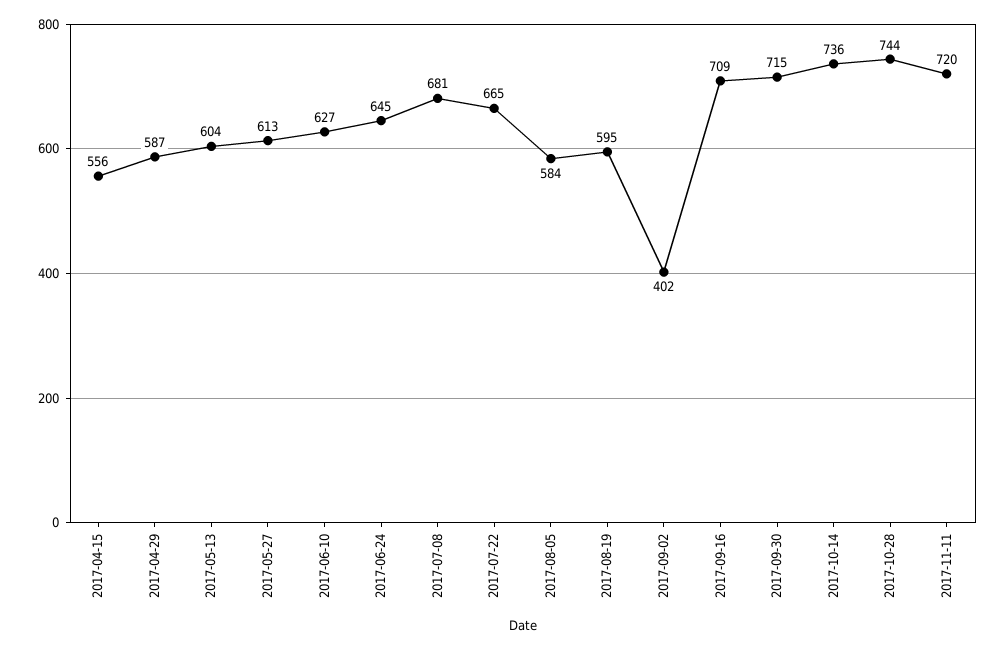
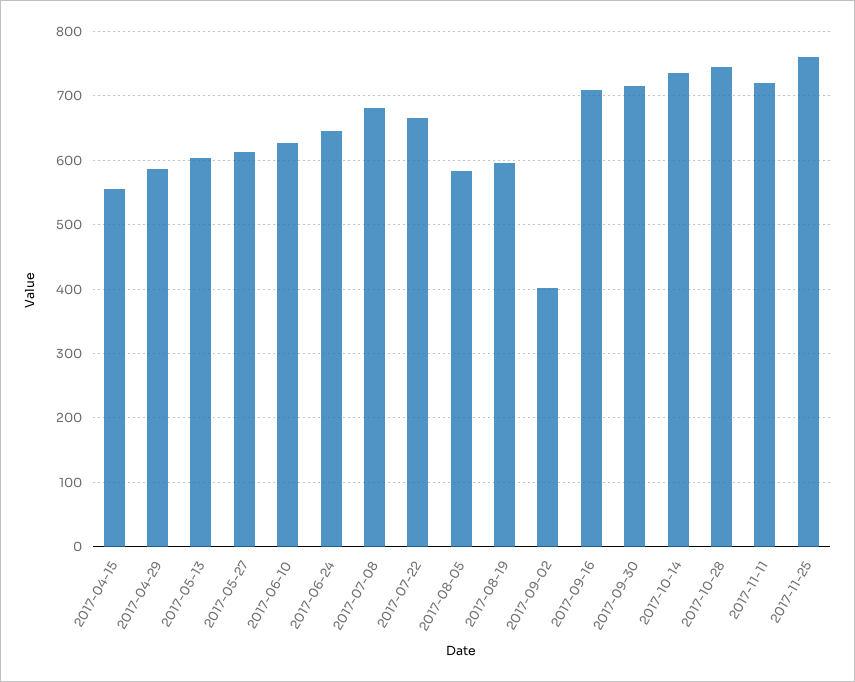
2017-11-25: none -> 760

